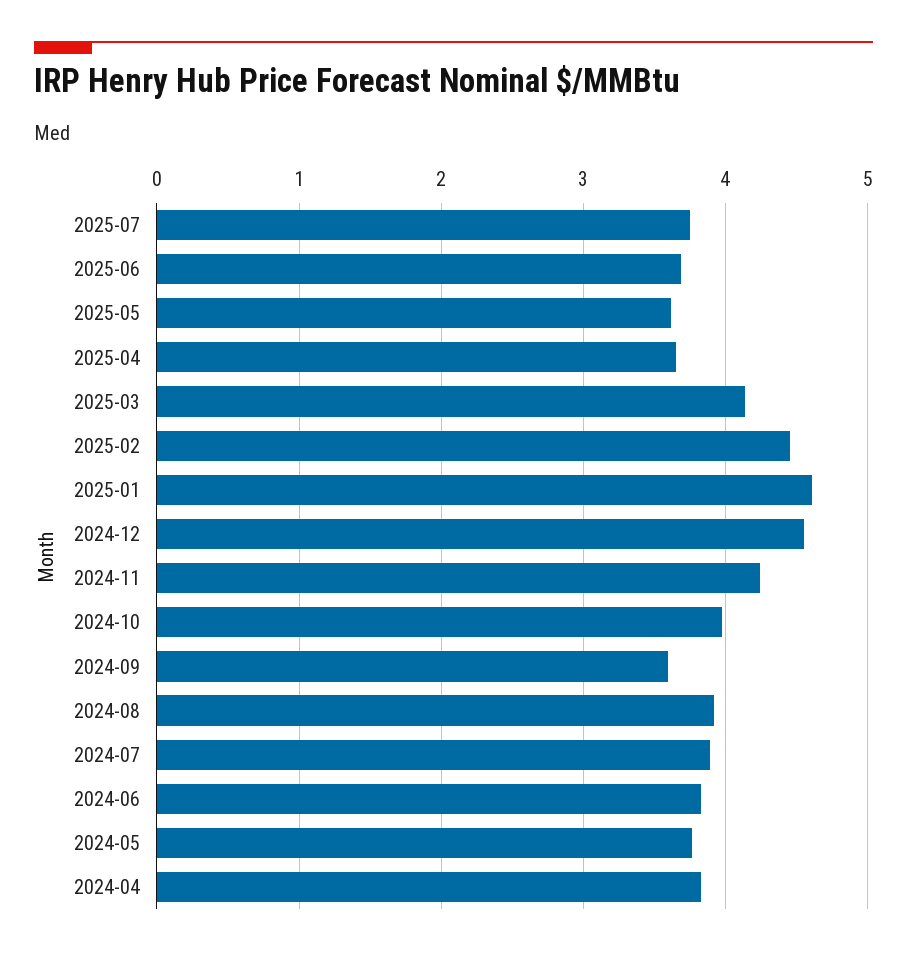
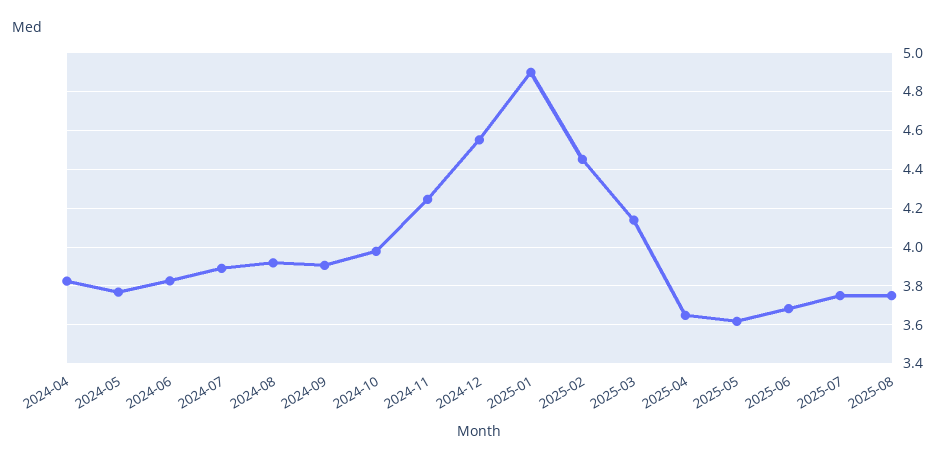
2025-01: 4.6 -> 4.9
2024-09: 3.6 -> 3.9
2025-08: none -> 3.75

